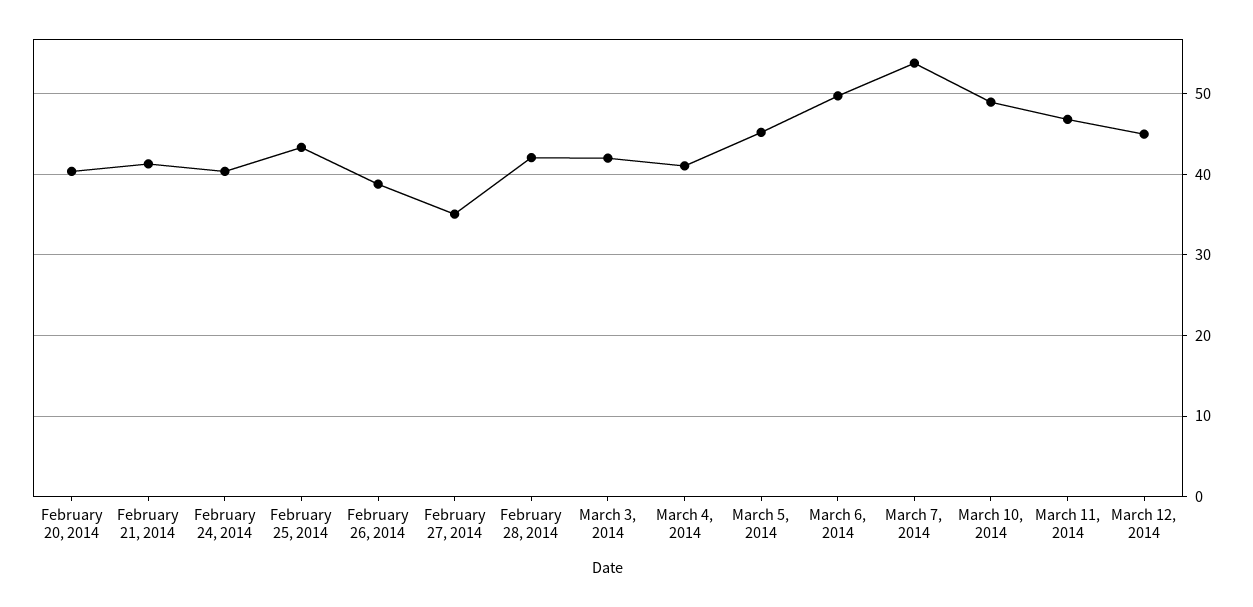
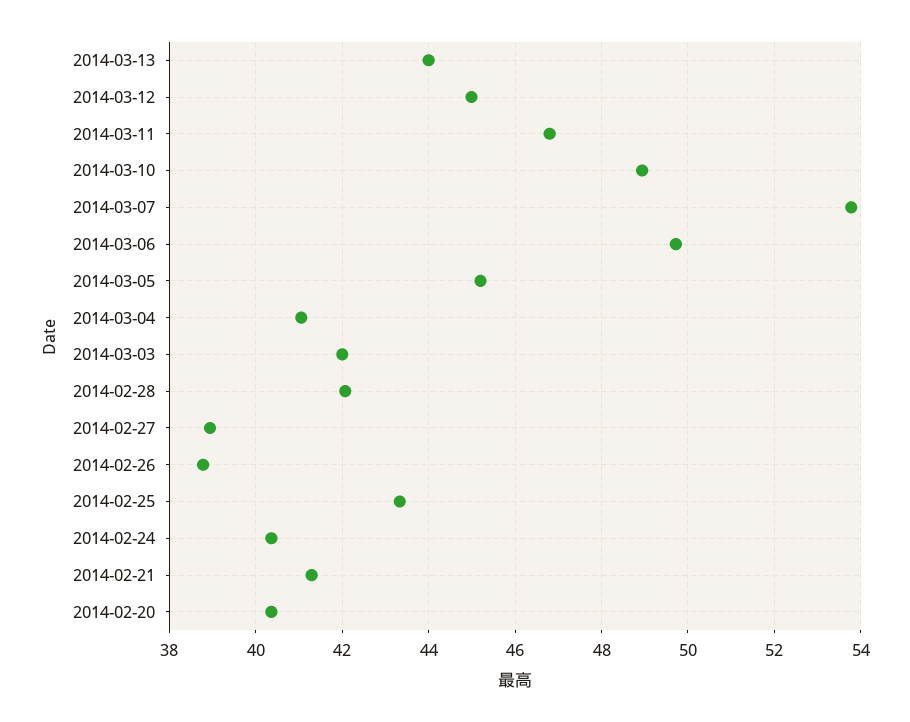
February 27, 2014: 35 -> 39
2014-03-13: none -> 44

